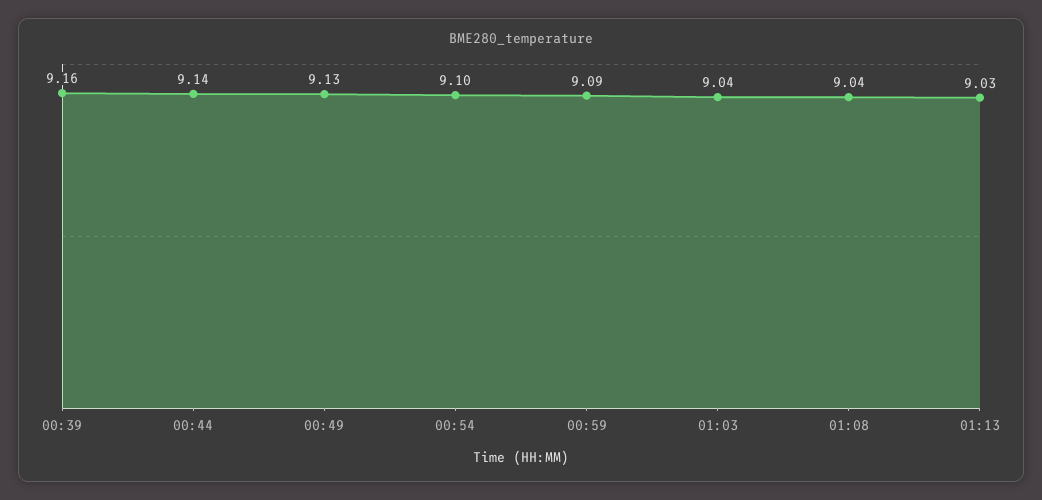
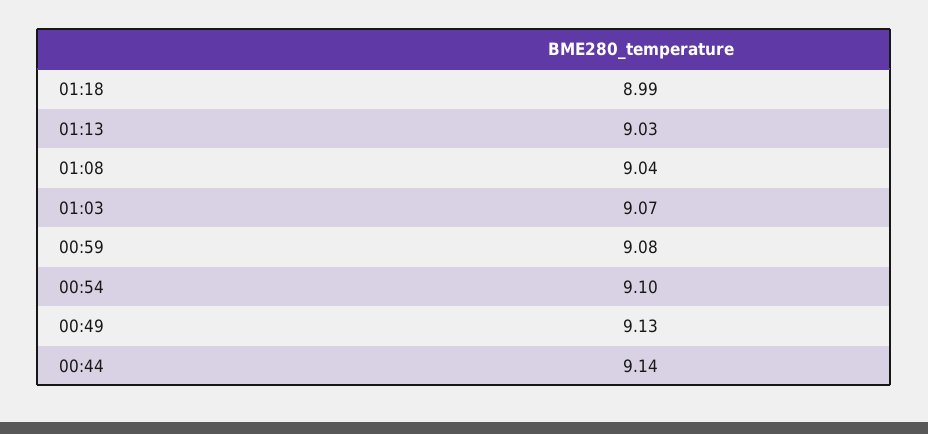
00:39: 9.16 -> none
00:59: 9.09 -> 9.08
01:03: 9.04 -> 9.07
01:18: none -> 8.99

